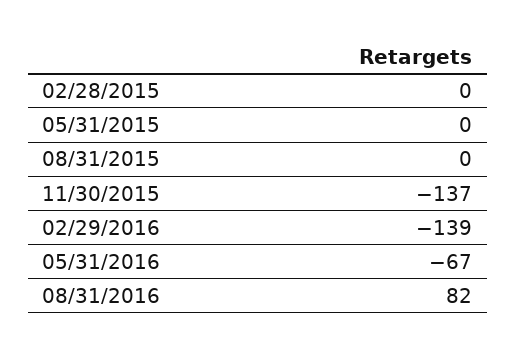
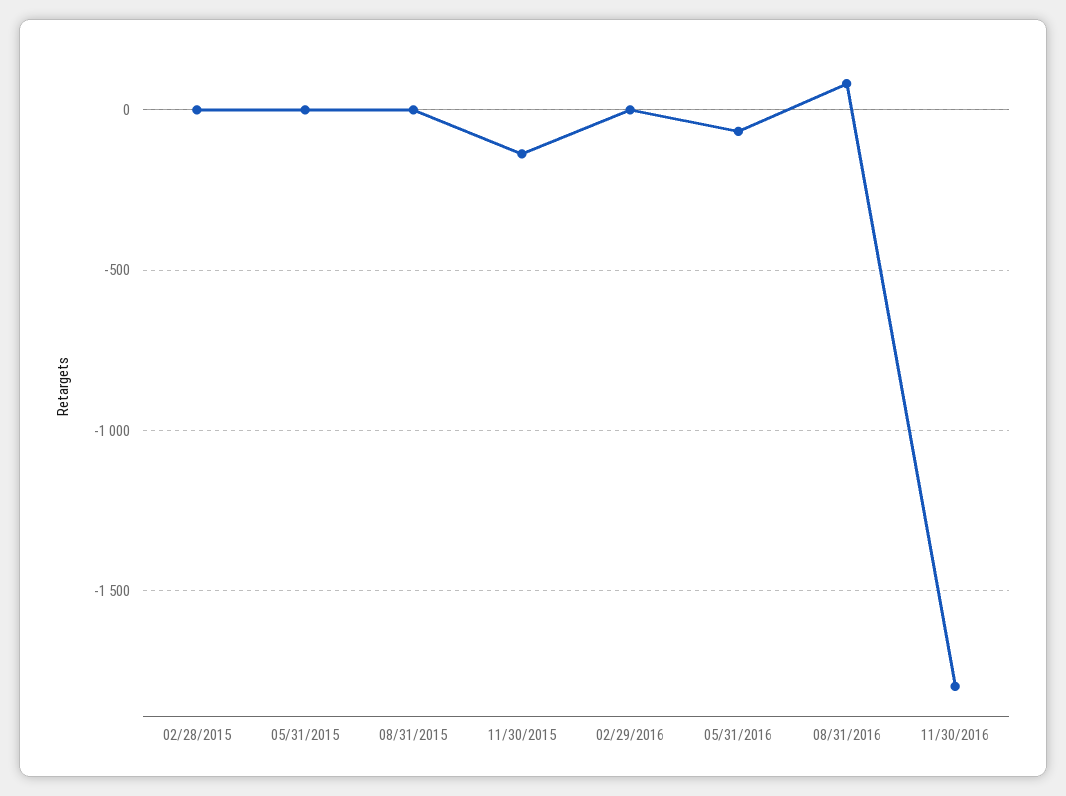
02/29/2016: -139 -> 0
11/30/2016: none -> -1800

